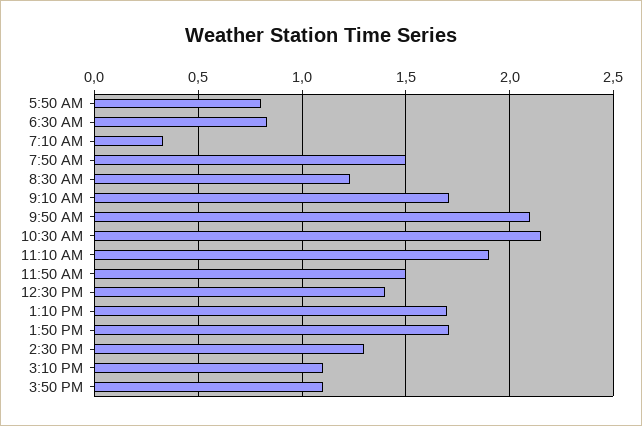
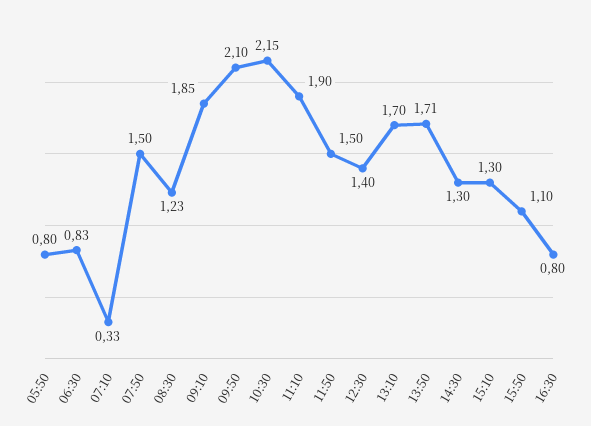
9:10 AM: 1.7 -> 1.85
3:10 PM: 1.1 -> 1.3
16:30: none -> 0.8

